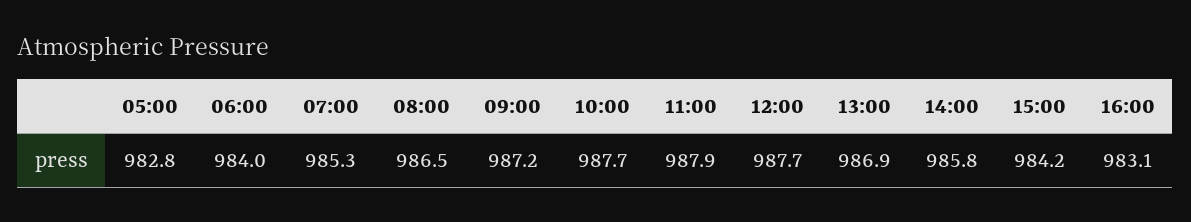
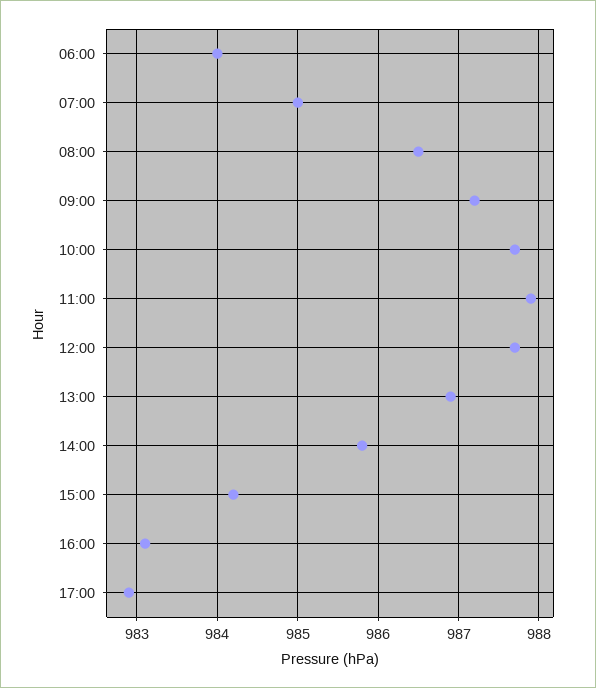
05:00: 982.8 -> none
07:00: 985.3 -> 985
17:00: none -> 982.9

